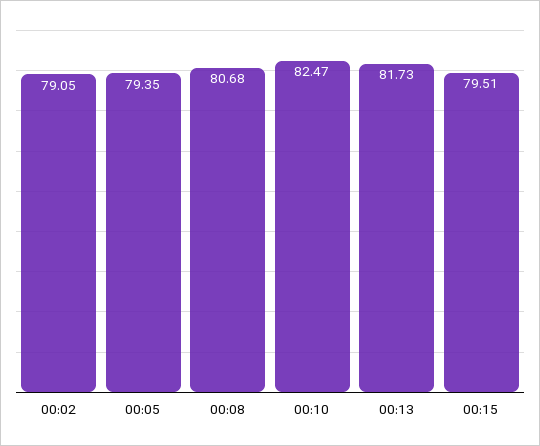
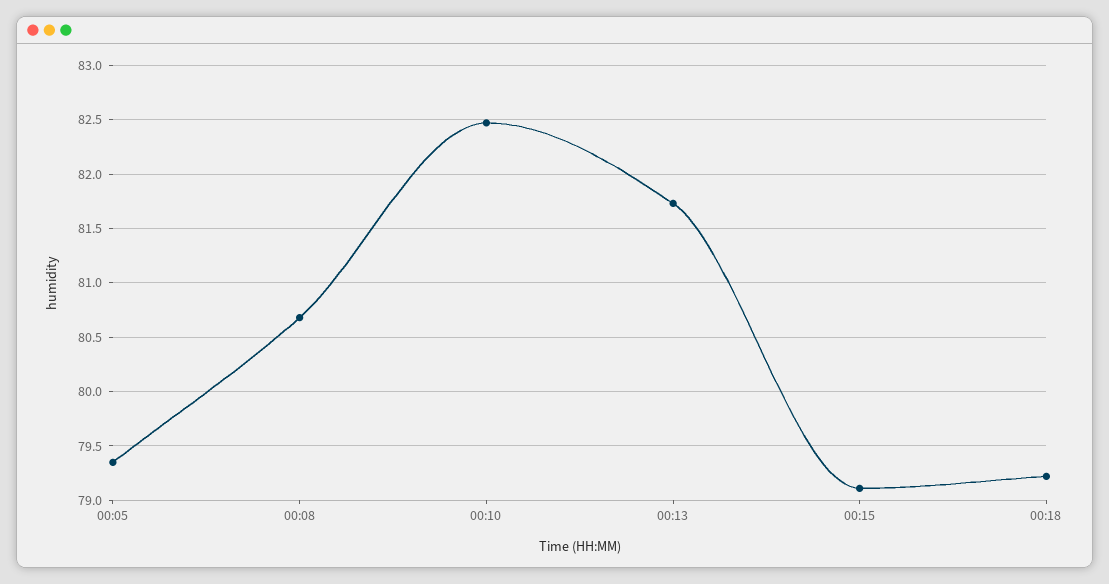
00:02: 79.05 -> none
00:15: 79.51 -> 79.1
00:18: none -> 79.2

